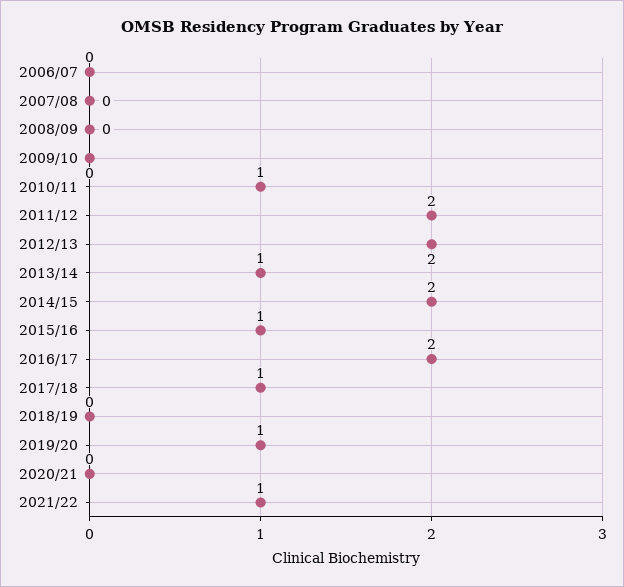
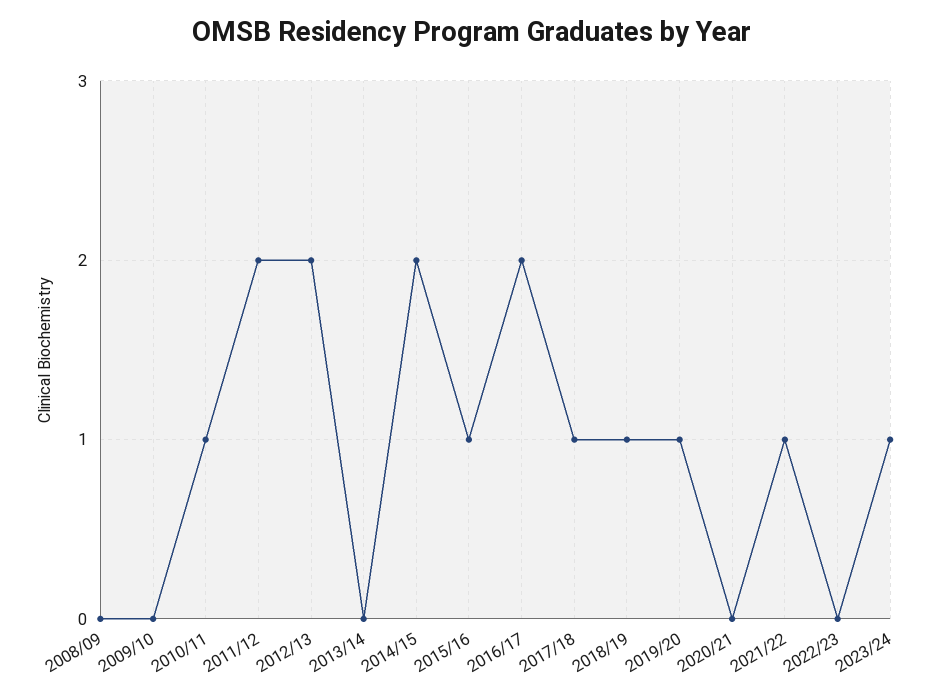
2006/07: 0 -> none
2007/08: 0 -> none
2013/14: 1 -> 0
2018/19: 0 -> 1
2022/23: none -> 0
2023/24: none -> 1

